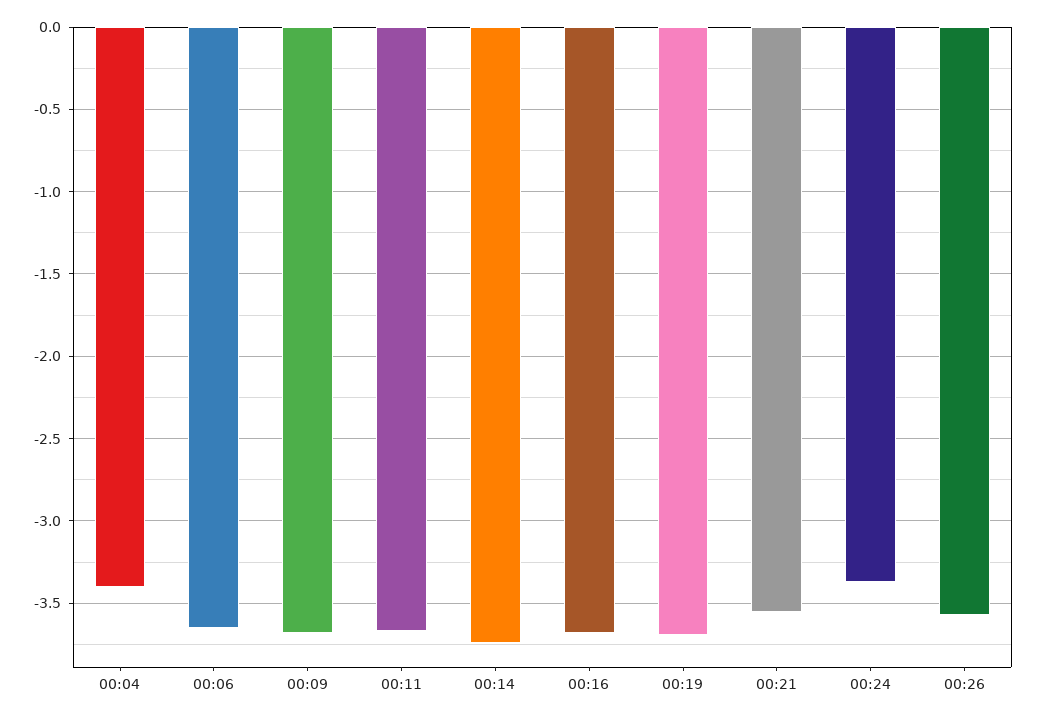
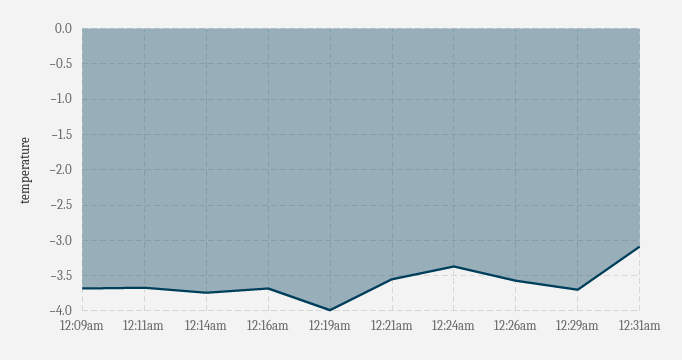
00:04: -3.4 -> none
00:06: -3.65 -> none
00:19: -3.7 -> -4
12:29am: none -> -3.7
12:31am: none -> -3.1

